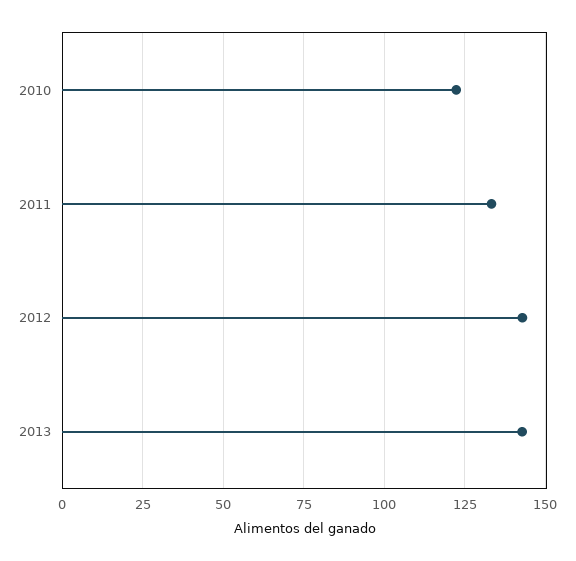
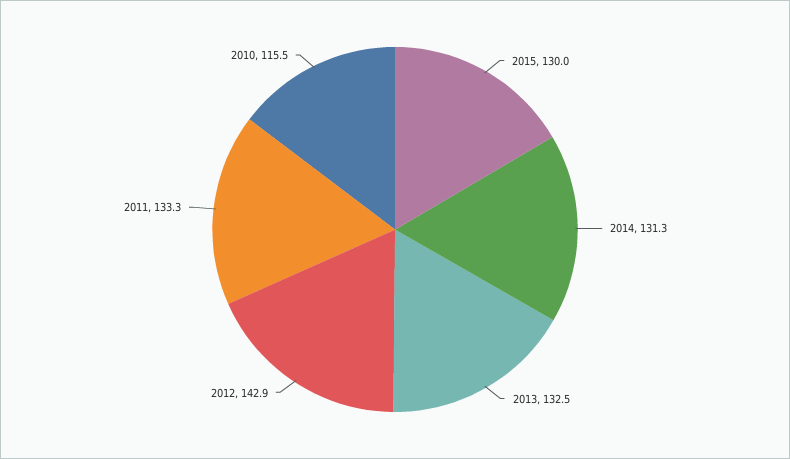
2010: 122.5 -> 115.5
2013: 142.5 -> 132.5
2015: none -> 130
2014: none -> 131.3

